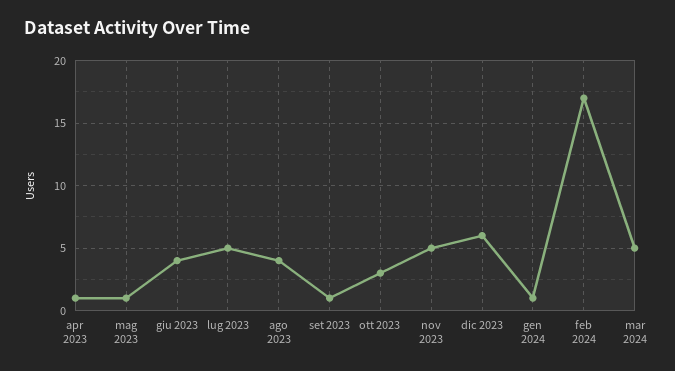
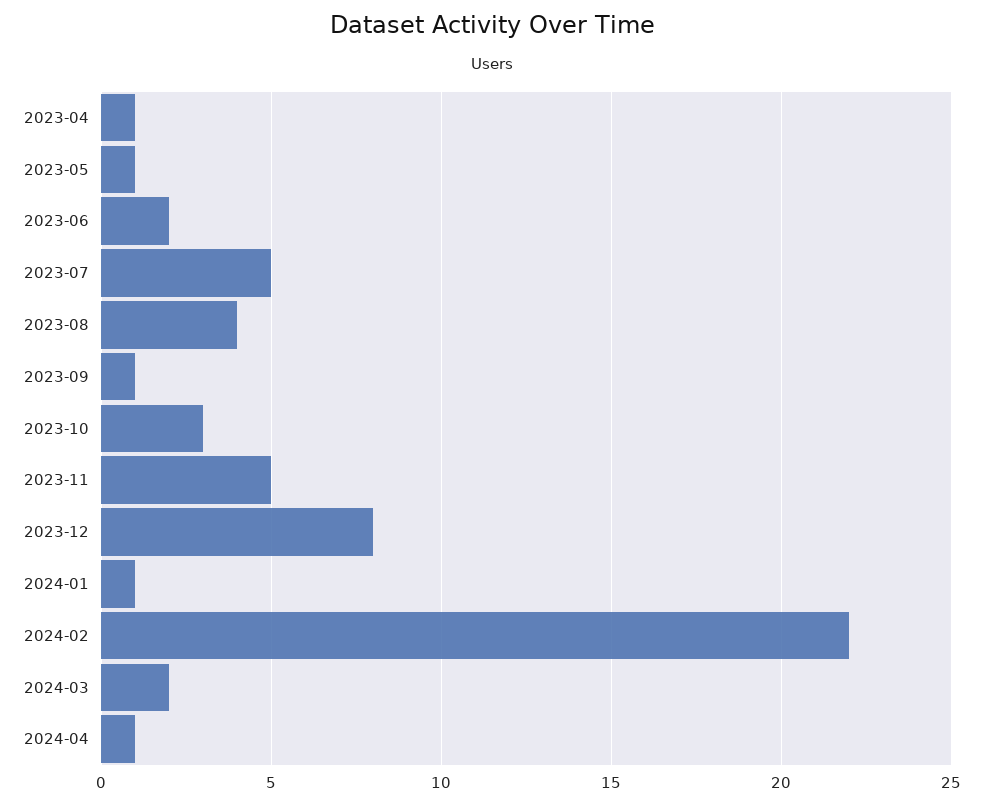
giu 2023: 4 -> 2
dic 2023: 6 -> 8
feb 2024: 17 -> 22
mar 2024: 5 -> 2
2024-04: none -> 1

